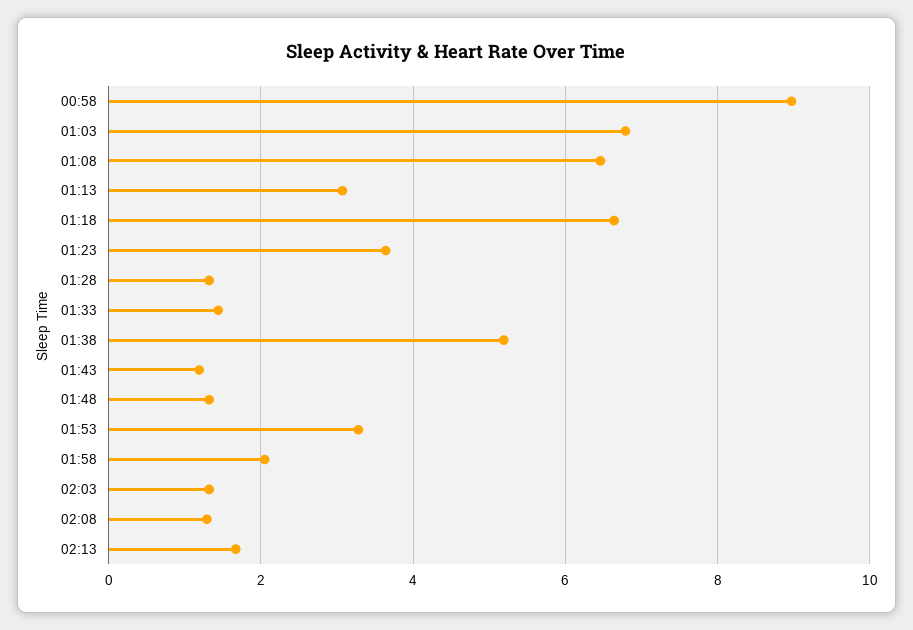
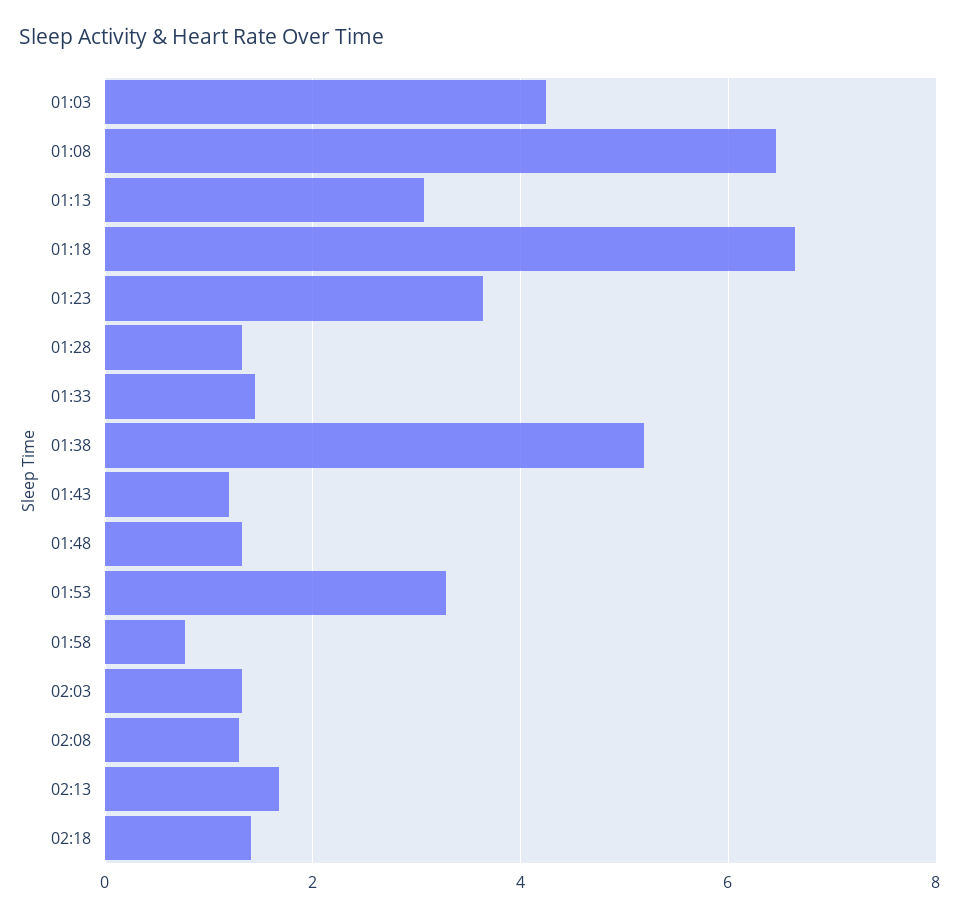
00:58: 9 -> none
01:03: 6.8 -> 4.2
01:58: 2 -> 0.8
02:18: none -> 1.4

